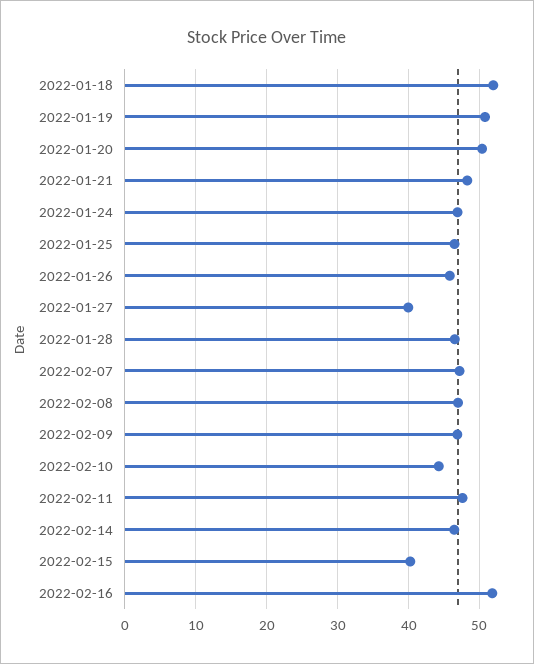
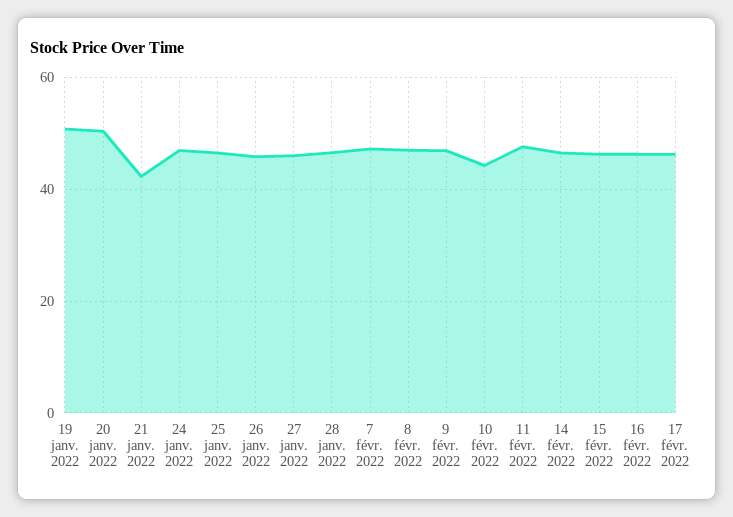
2022-01-18: 52 -> none
2022-01-21: 48 -> 42
2022-01-27: 40 -> 46
2022-02-15: 40 -> 46
2022-02-16: 52 -> 46
17 févr. 2022: none -> 46

